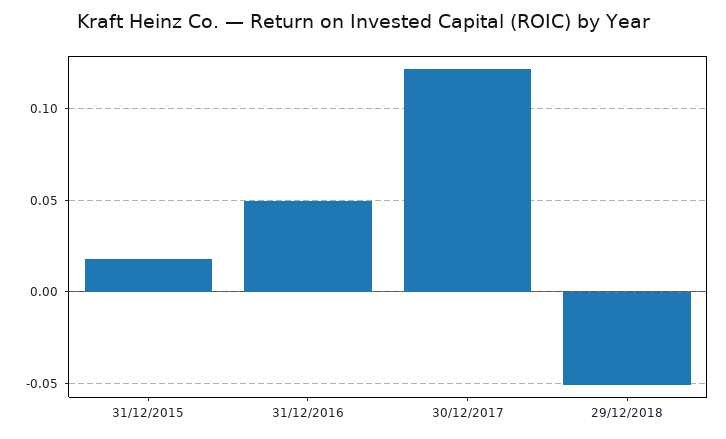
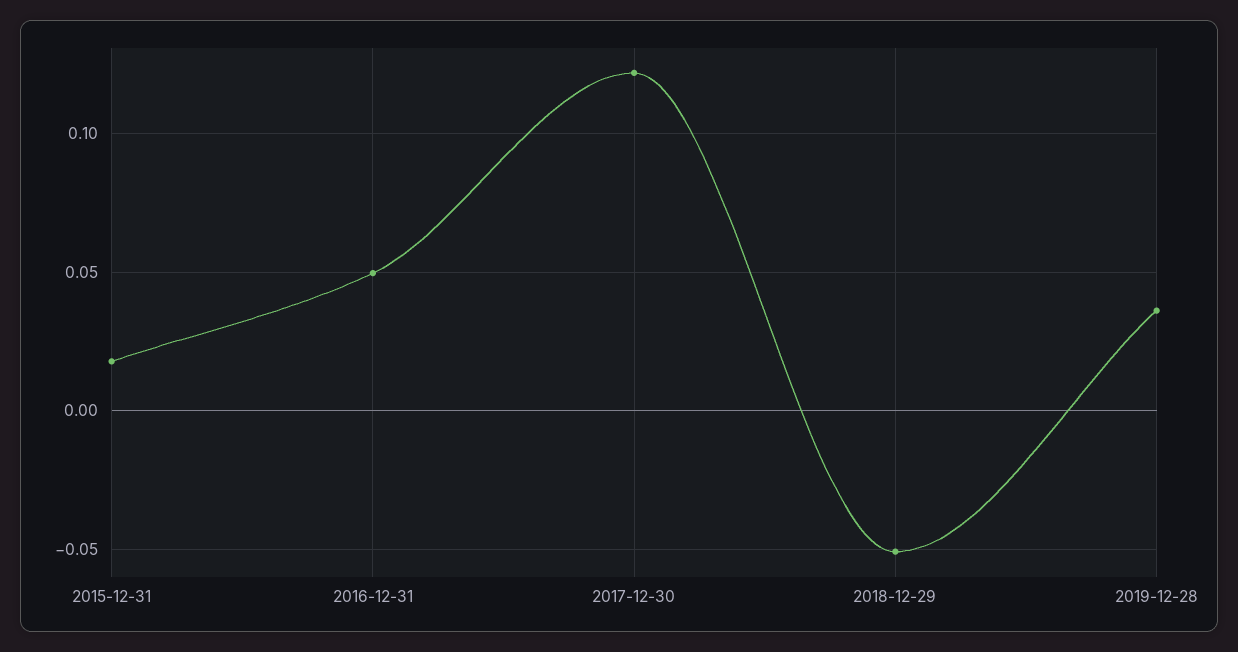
2019-12-28: none -> 0.035

